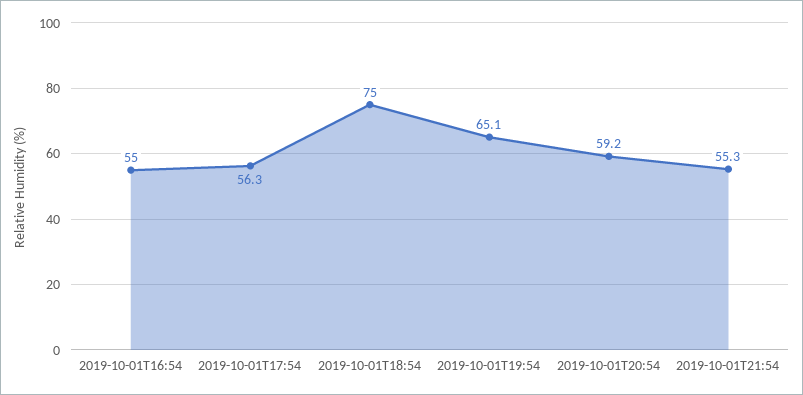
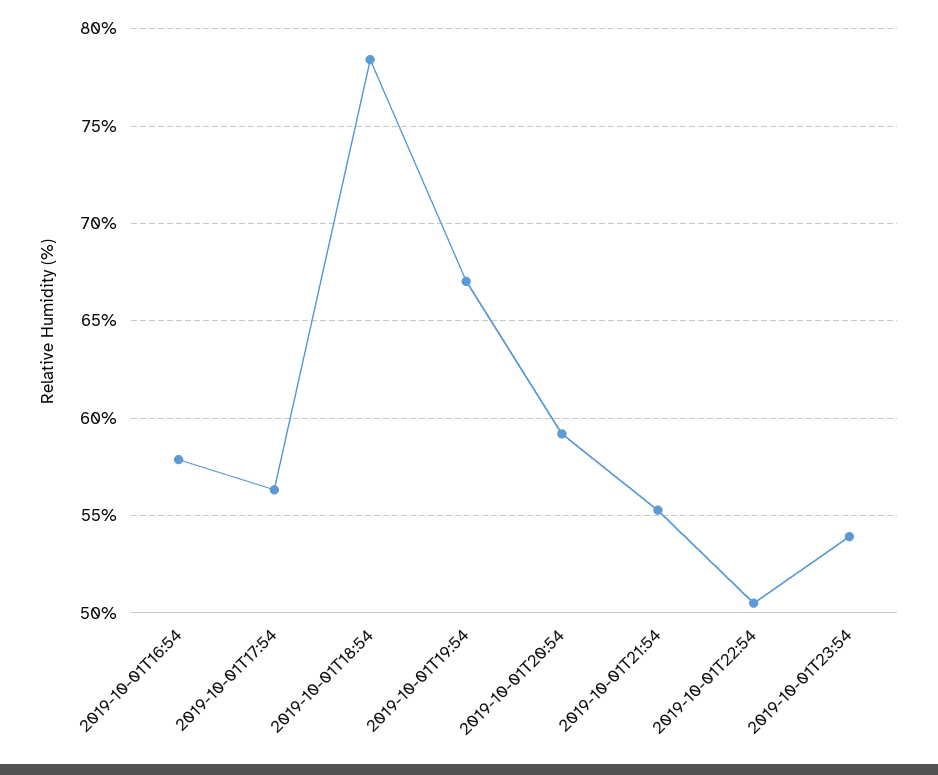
2019-10-01T16:54: 55 -> 58
2019-10-01T18:54: 75 -> 78.5
2019-10-01T19:54: 65.1 -> 67
2019-10-01T22:54: none -> 50.5
2019-10-01T23:54: none -> 54

